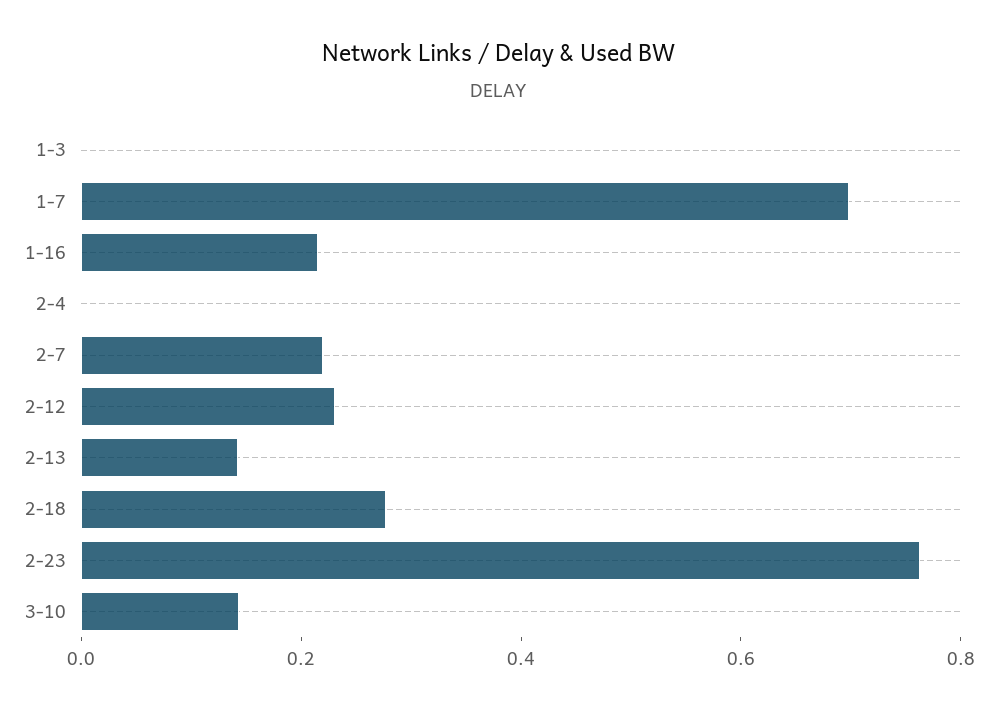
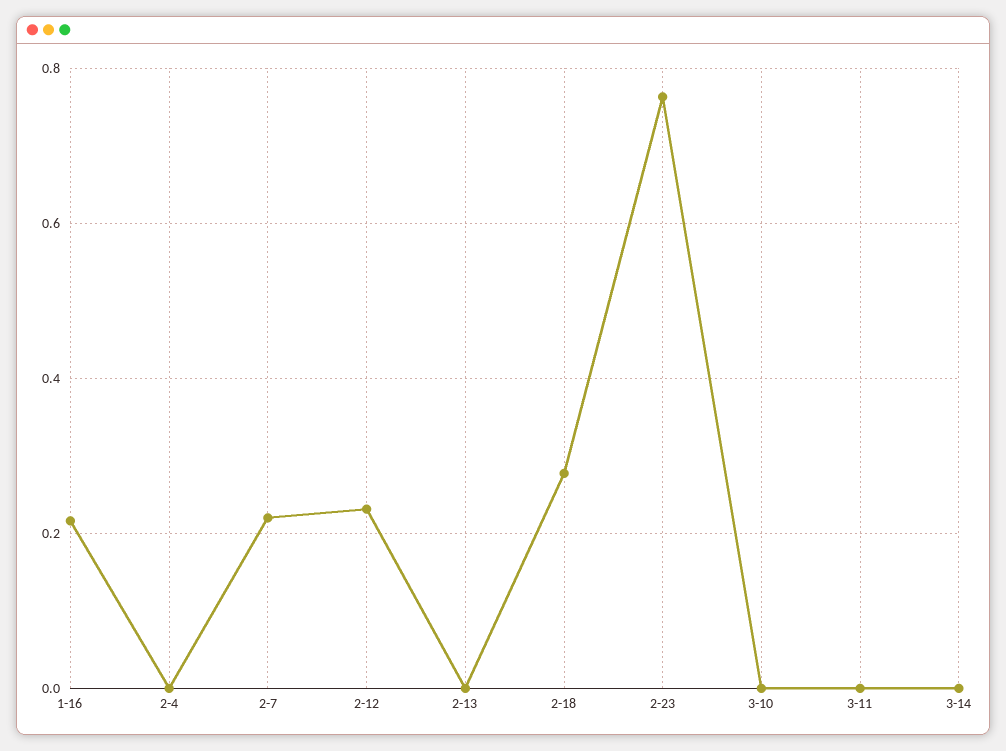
1-3: 0 -> none
1-7: 0.7 -> none
2-13: 0.15 -> 0
3-10: 0.15 -> 0
3-11: none -> 0
3-14: none -> 0

